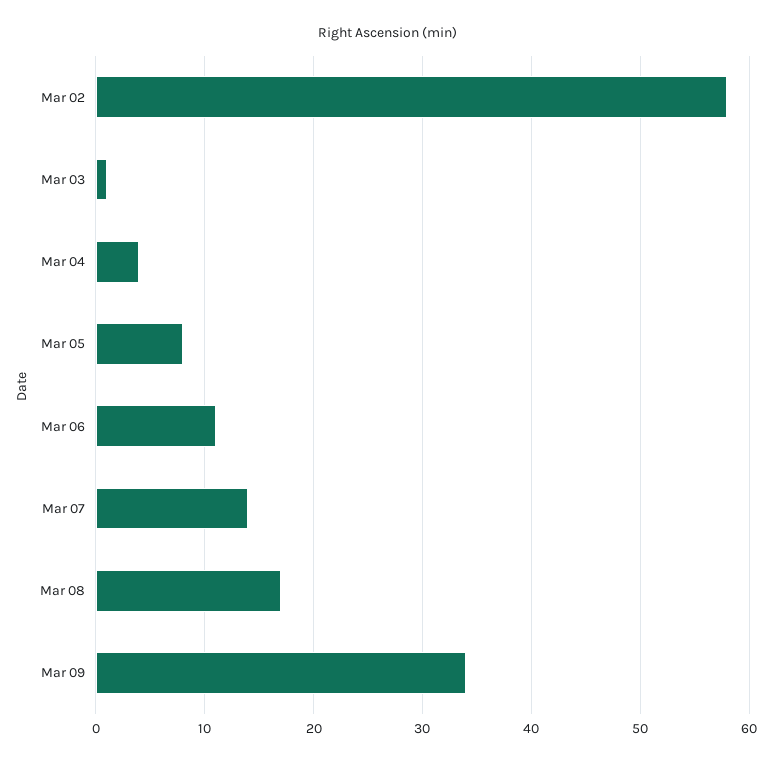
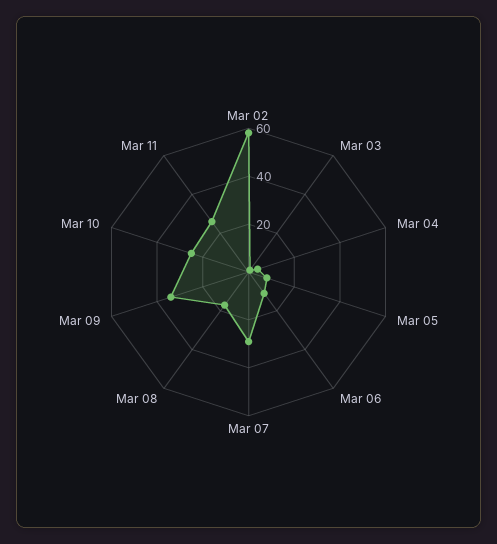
Mar 07: 14 -> 30
Mar 10: none -> 25
Mar 11: none -> 25

